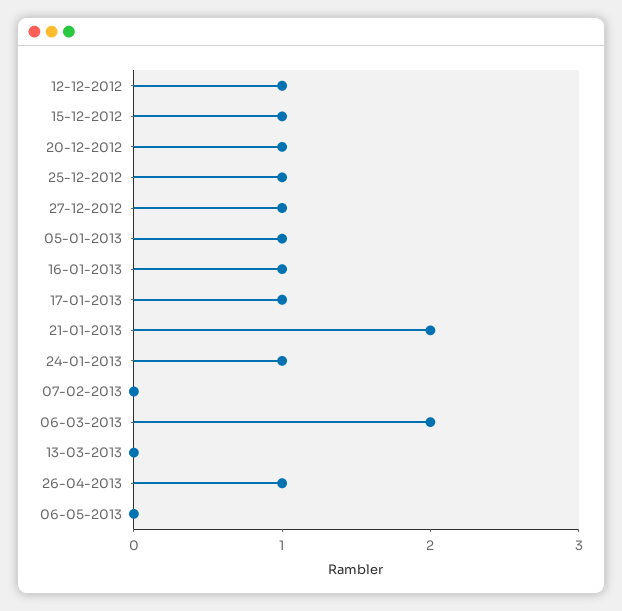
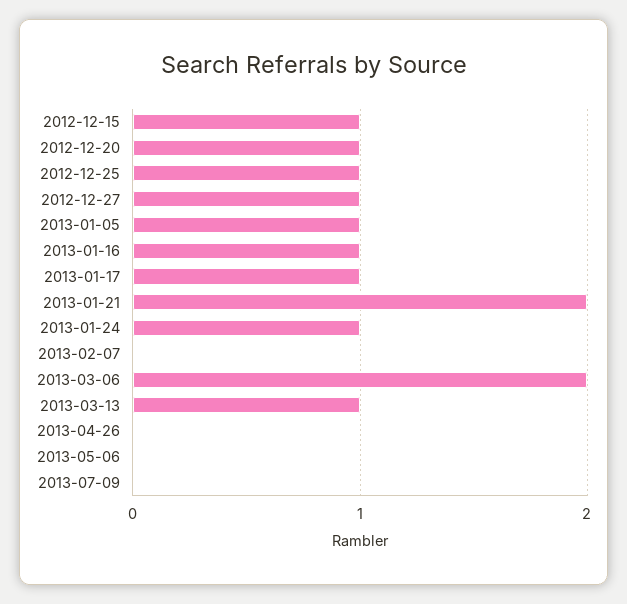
12-12-2012: 1 -> none
13-03-2013: 0 -> 1
26-04-2013: 1 -> 0
2013-07-09: none -> 0

